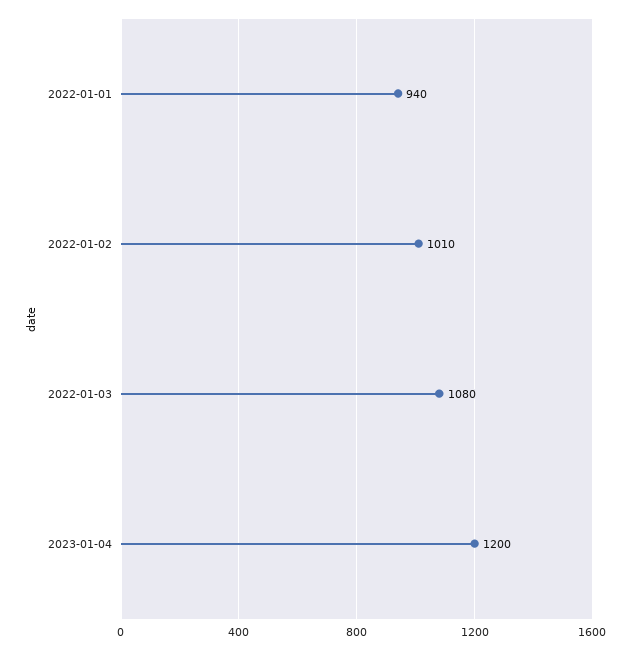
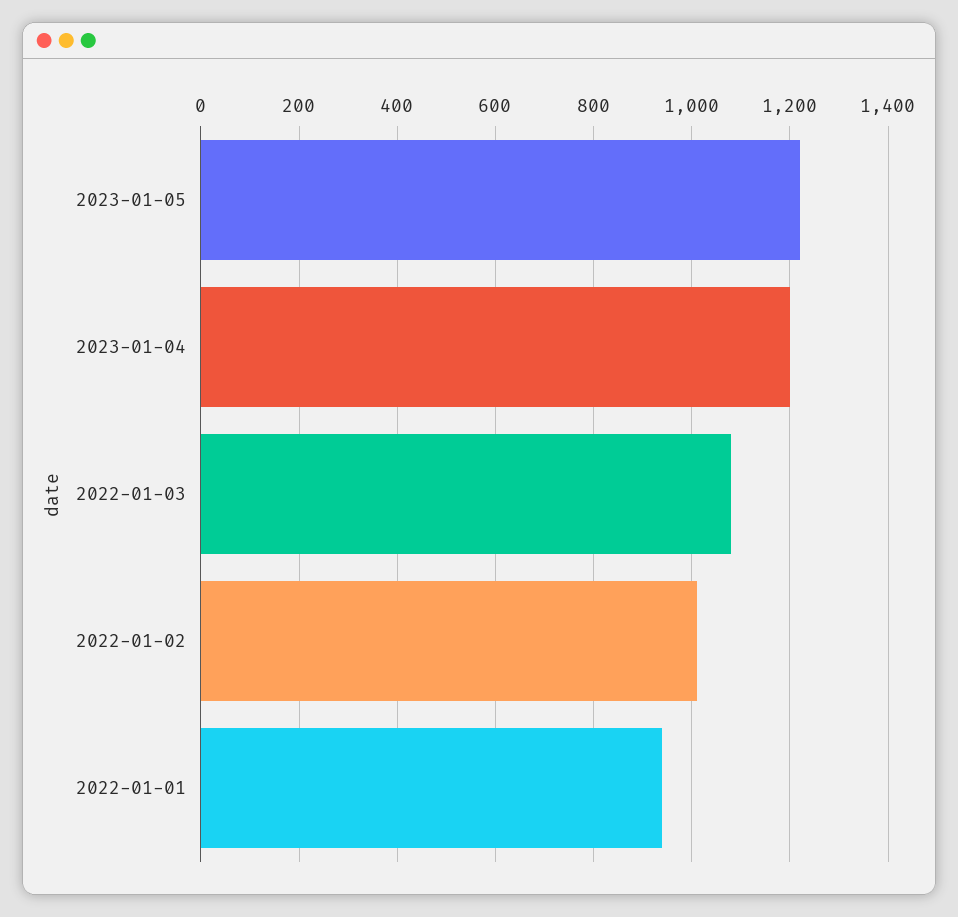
2023-01-05: none -> 1220

